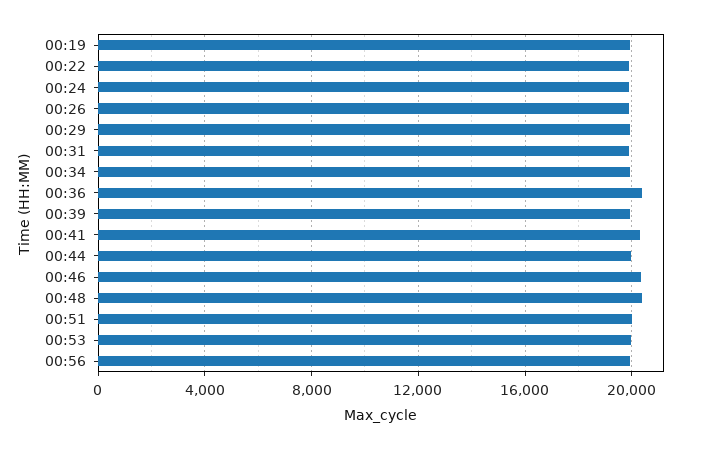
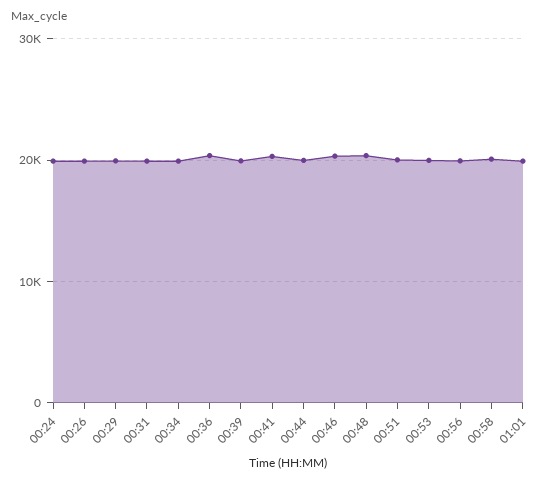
00:19: 20000 -> none
00:22: 20000 -> none
00:58: none -> 20000
01:01: none -> 20000

